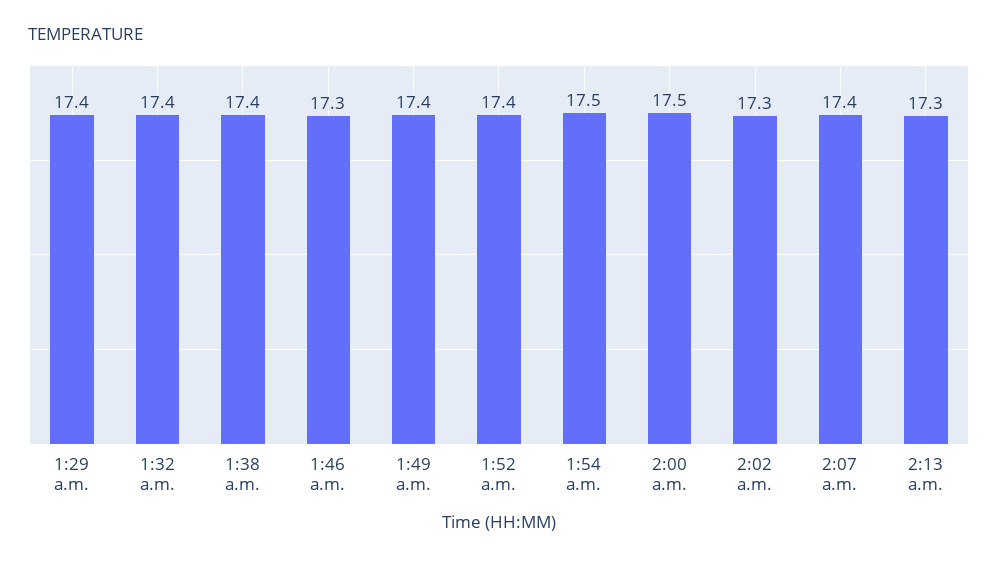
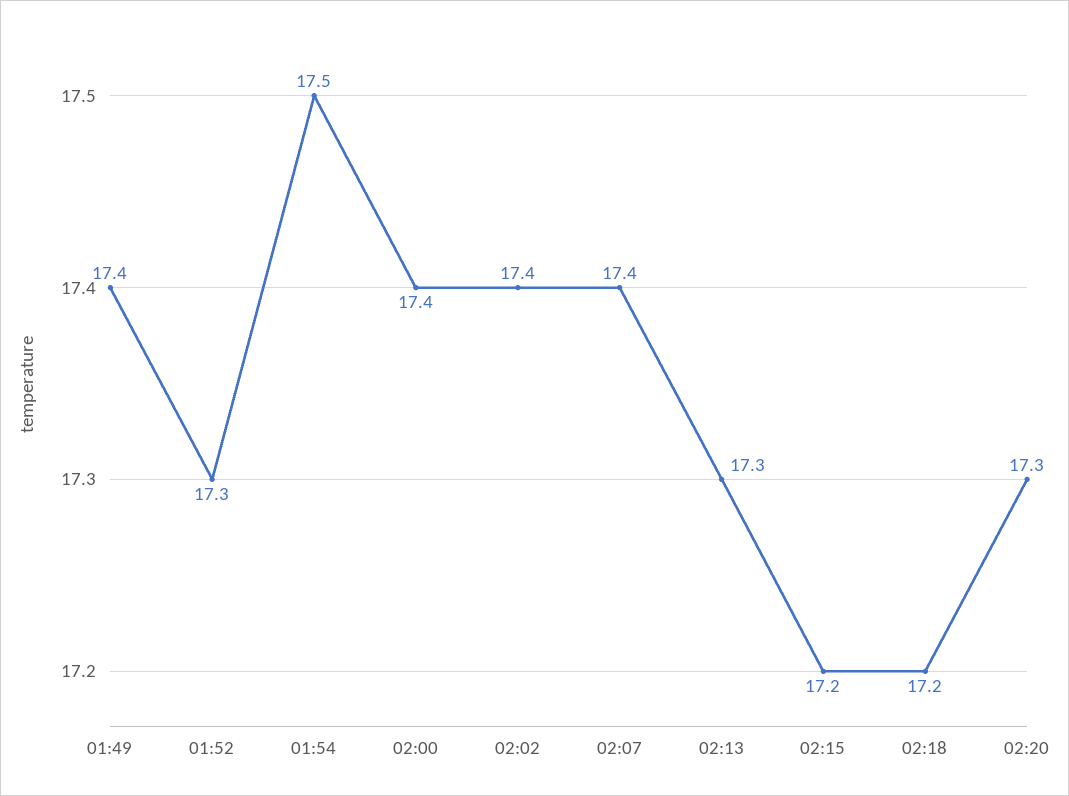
1:29 a.m.: 17.4 -> none
1:32 a.m.: 17.4 -> none
1:38 a.m.: 17.4 -> none
1:46 a.m.: 17.3 -> none
1:52 a.m.: 17.4 -> 17.3
2:00 a.m.: 17.5 -> 17.4
2:02 a.m.: 17.3 -> 17.4
02:15: none -> 17.2
02:18: none -> 17.2
02:20: none -> 17.3

